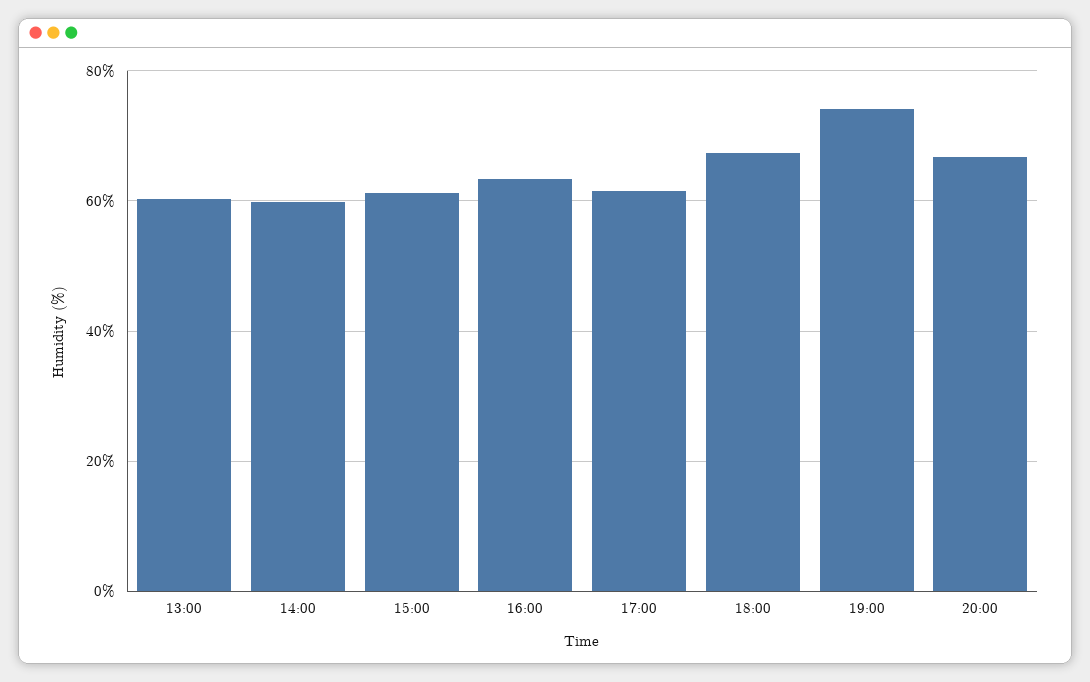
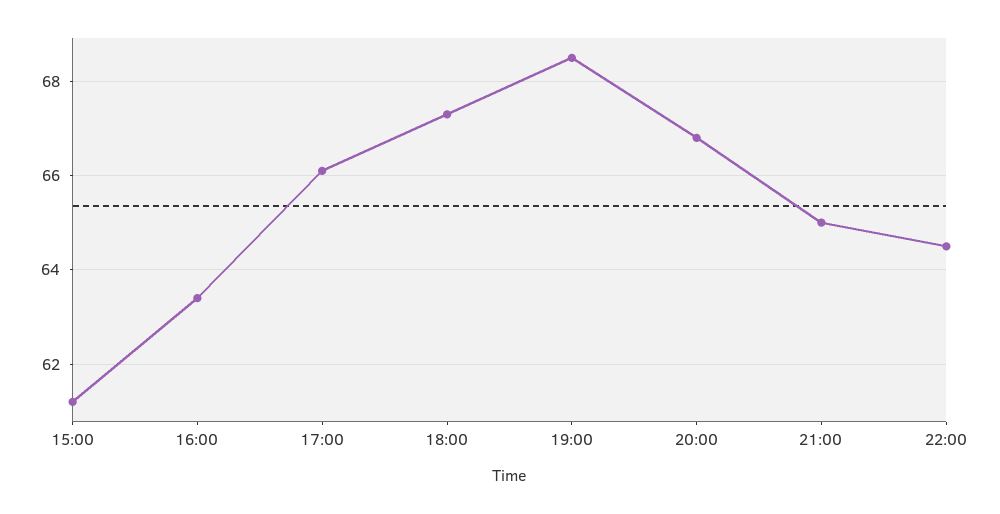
13:00: 60 -> none
14:00: 60 -> none
17:00: 62 -> 66
19:00: 74 -> 68.5
21:00: none -> 65
22:00: none -> 64.5

